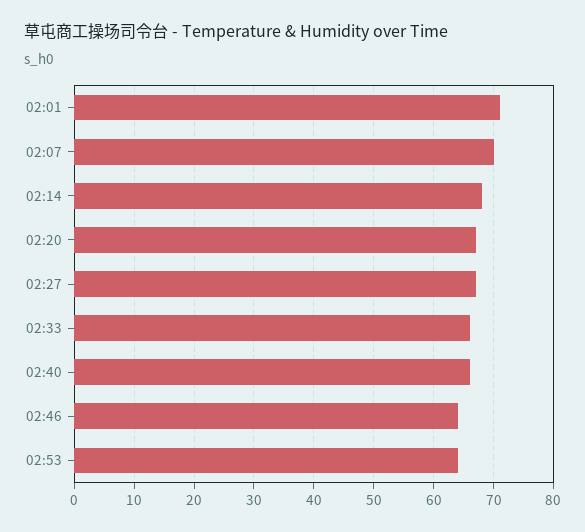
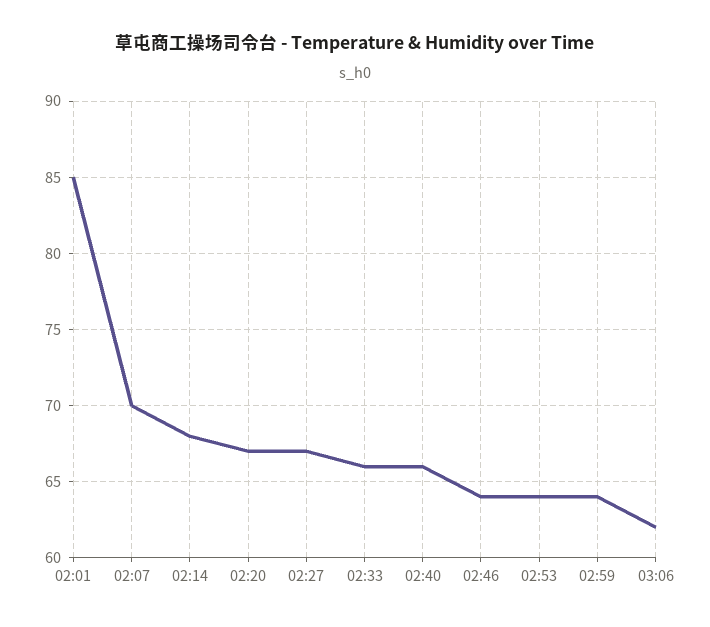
02:01: 70 -> 85
02:59: none -> 64
03:06: none -> 62

